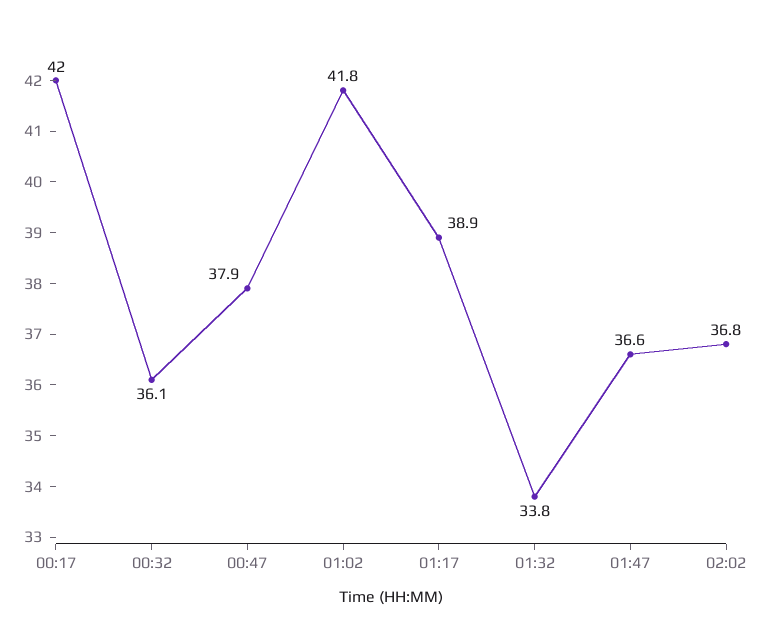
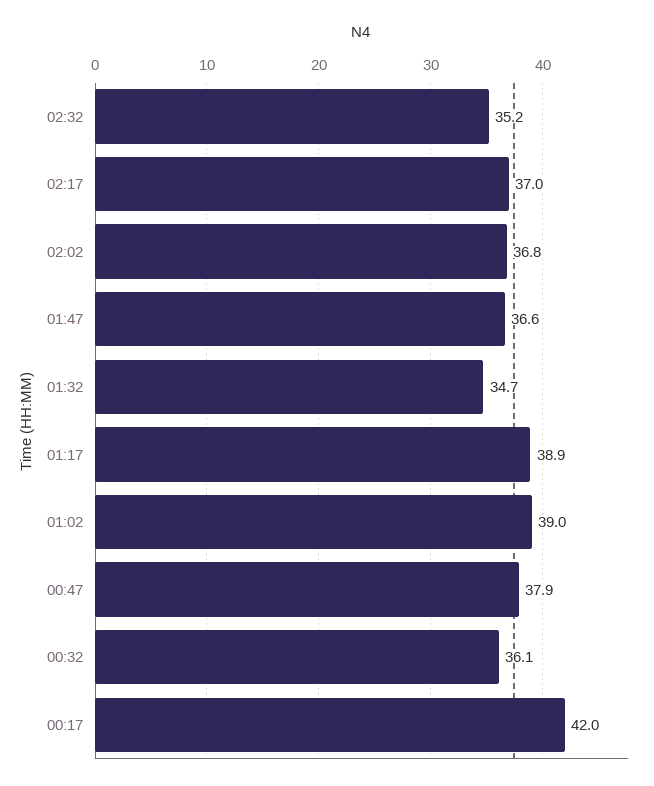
01:02: 41.8 -> 39
01:32: 33.8 -> 34.7
02:32: none -> 35.2
02:17: none -> 37

